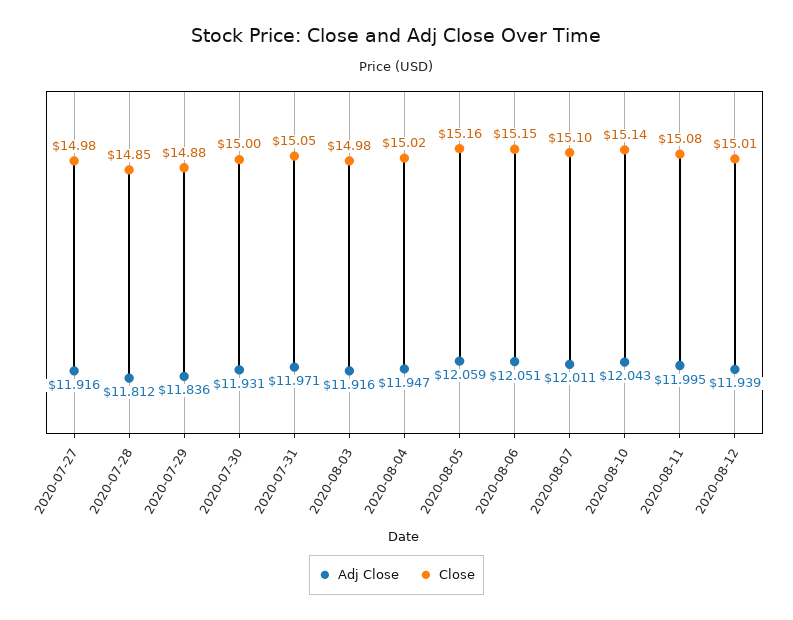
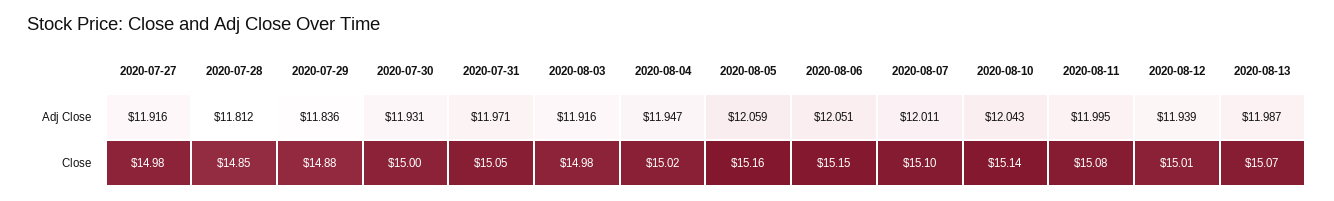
Adj Close, 2020-08-13: none -> 11.987
Close, 2020-08-13: none -> 15.07

